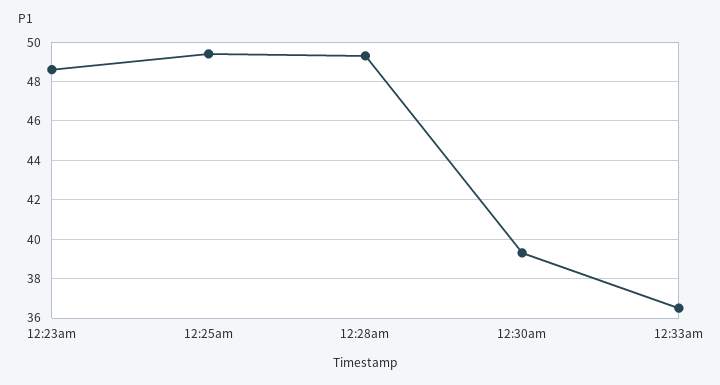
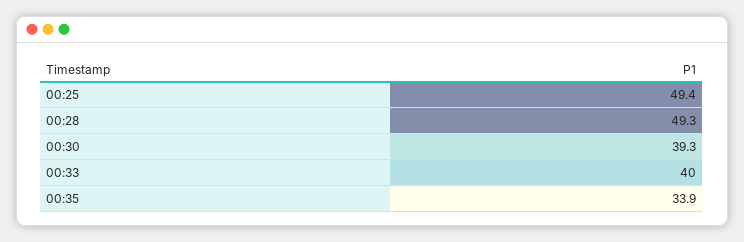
12:23am: 48.5 -> none
12:33am: 36.5 -> 40
00:35: none -> 33.9

